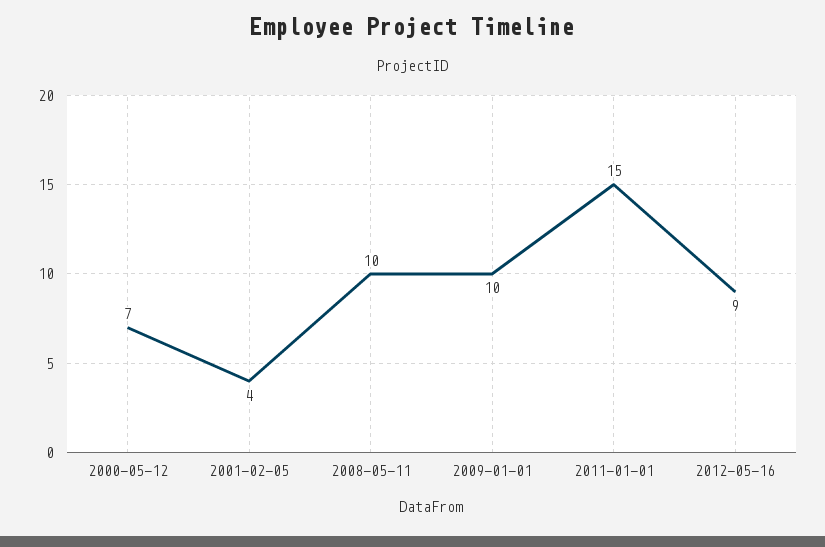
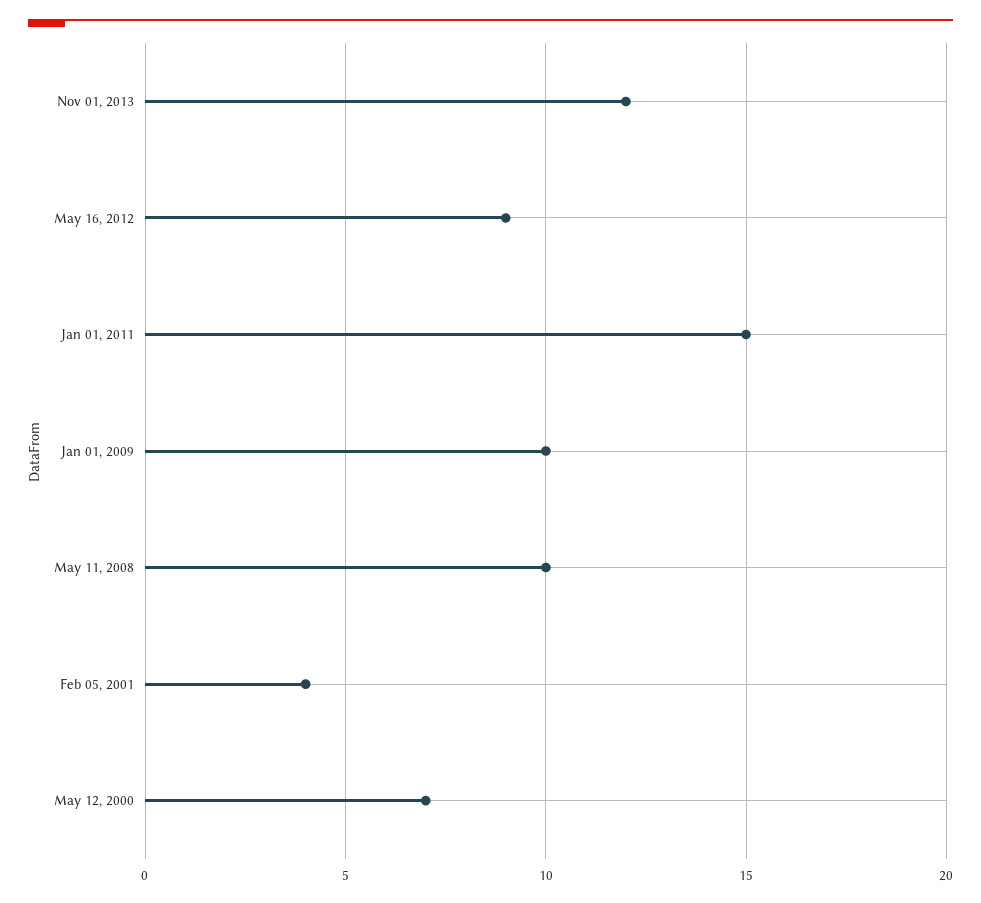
Nov 01, 2013: none -> 12

